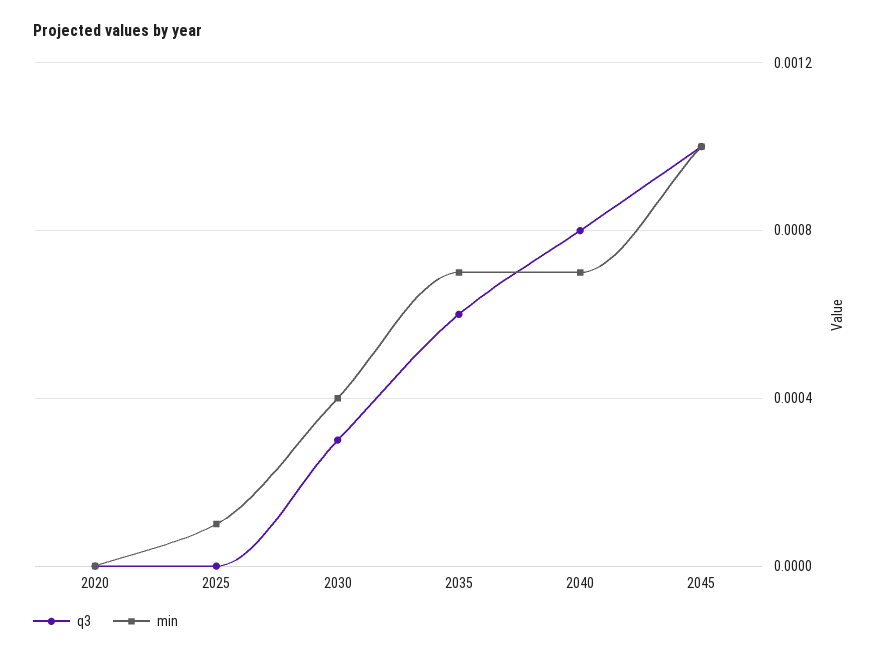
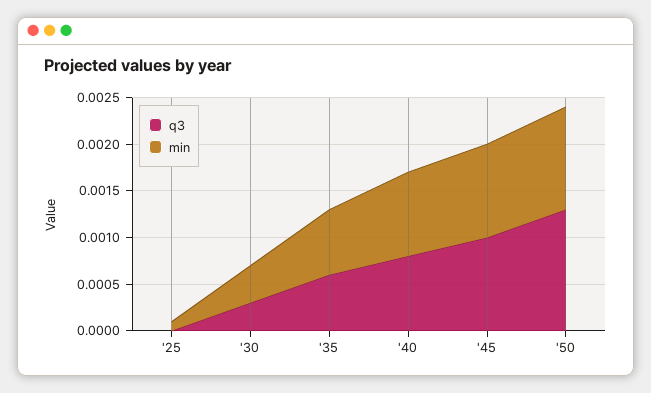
q3, 2020: 0 -> none
min, 2020: 0 -> none
min, 2040: 0.0007 -> 0.0009
q3, '50: none -> 0.0013
min, '50: none -> 0.0011

